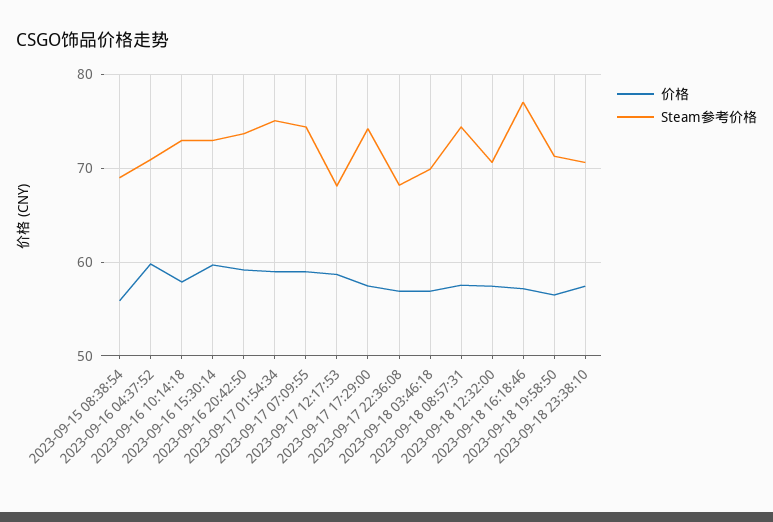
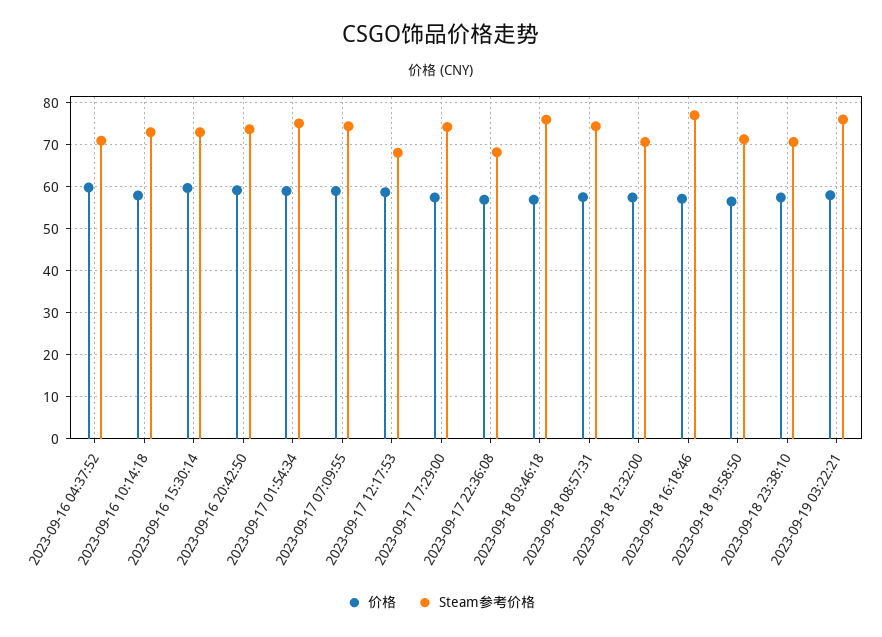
价格, 2023-09-15 08:38:54: 56 -> none
Steam参考价格, 2023-09-15 08:38:54: 69 -> none
Steam参考价格, 2023-09-18 03:46:18: 70 -> 76
价格, 2023-09-19 03:22:21: none -> 58
Steam参考价格, 2023-09-19 03:22:21: none -> 76

